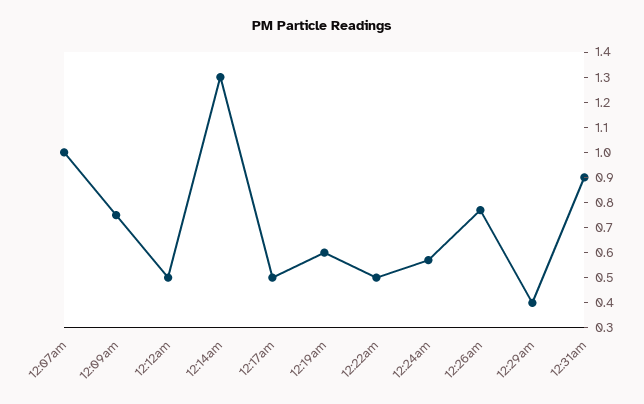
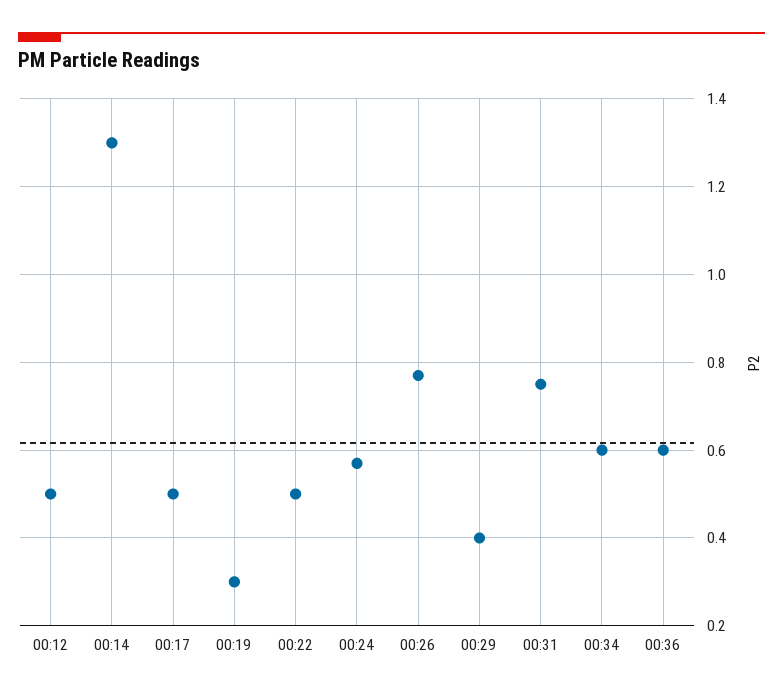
12:07am: 1 -> none
12:09am: 0.75 -> none
12:19am: 0.6 -> 0.3
12:31am: 0.9 -> 0.75
00:34: none -> 0.6
00:36: none -> 0.6

